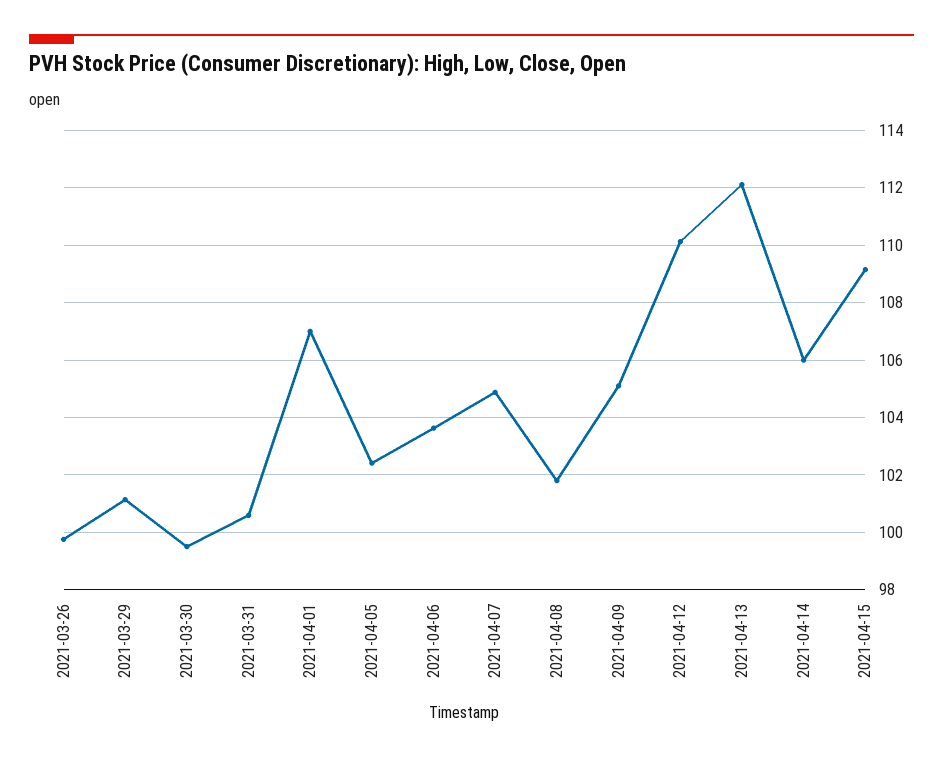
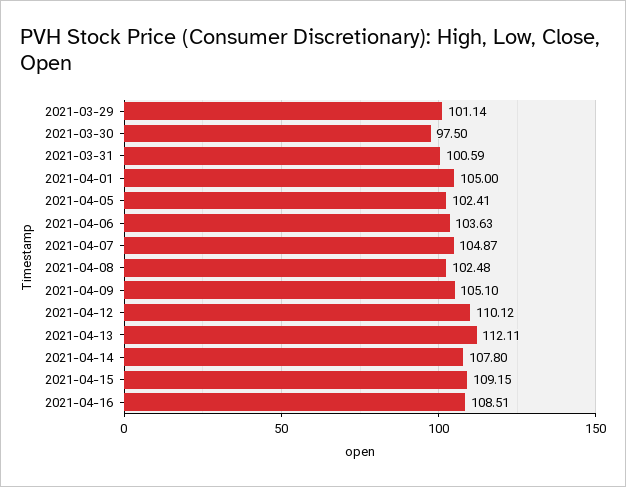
2021-03-26: 99.75 -> none
2021-03-30: 99.5 -> 97.5
2021-04-01: 107 -> 105
2021-04-08: 101.75 -> 102.48
2021-04-14: 106 -> 107.8
2021-04-16: none -> 108.51

